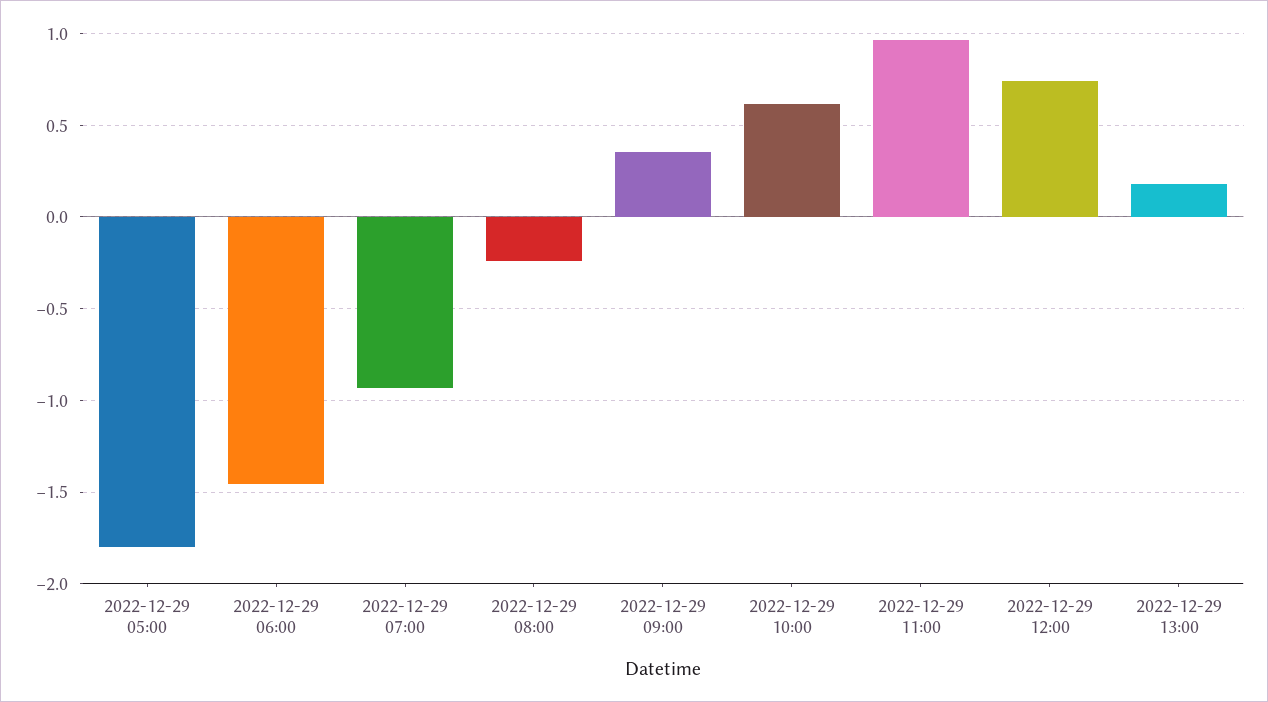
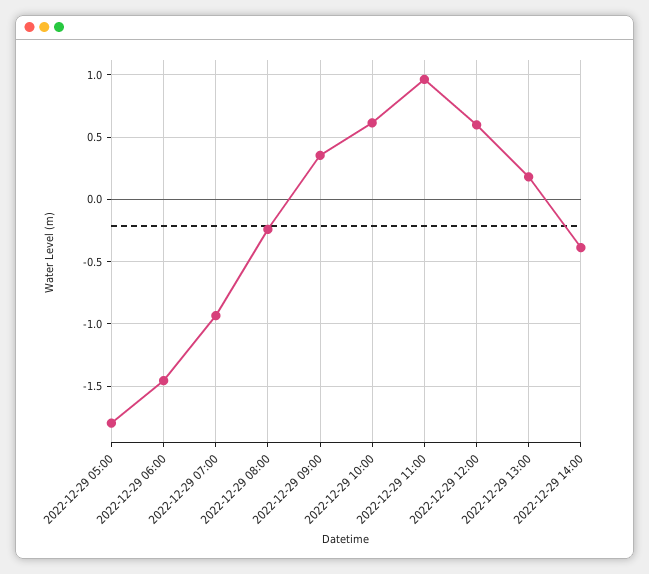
2022-12-29 12:00: 0.75 -> 0.6
2022-12-29 14:00: none -> -0.4

